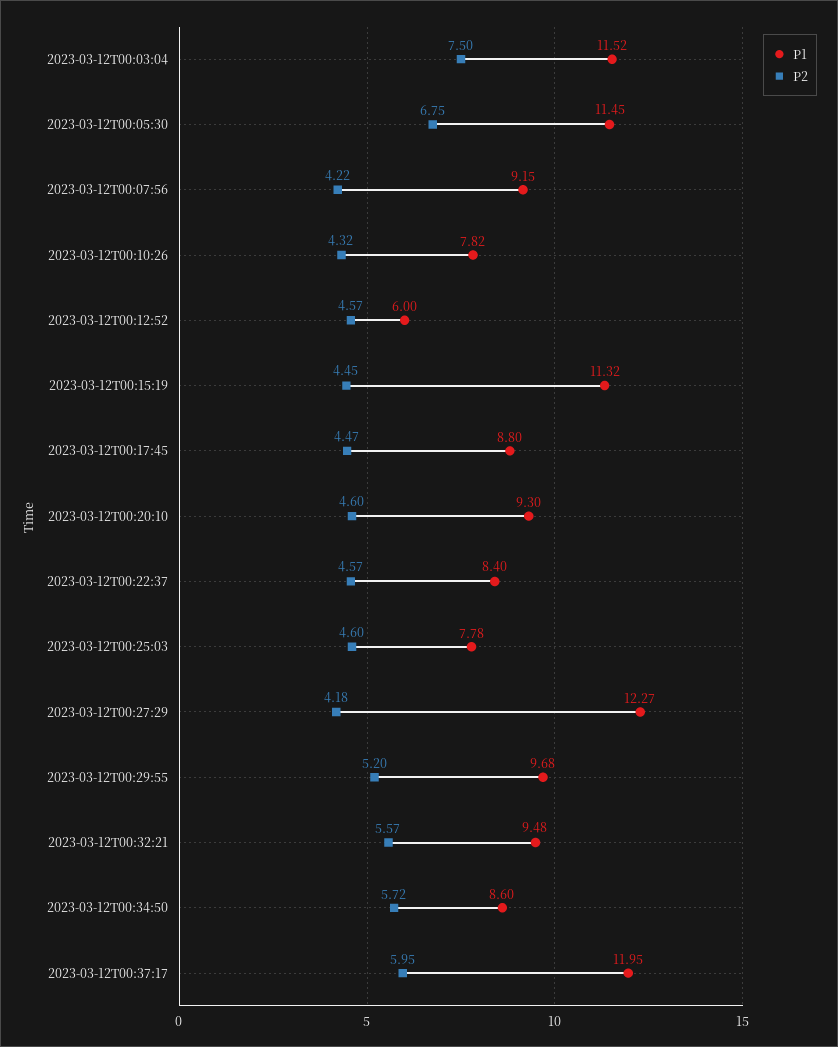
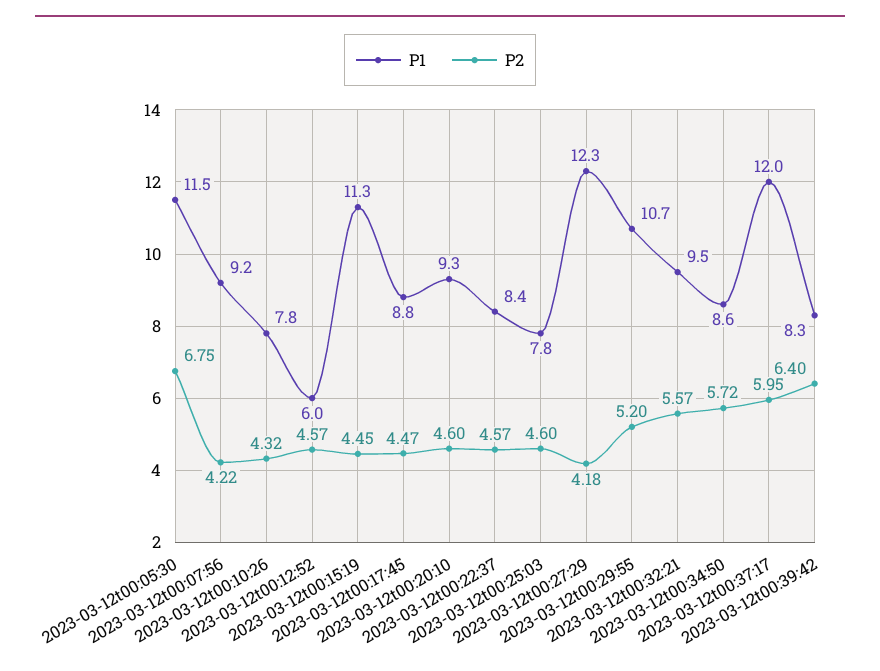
P1, 2023-03-12T00:03:04: 11.52 -> none
P2, 2023-03-12T00:03:04: 7.5 -> none
P1, 2023-03-12T00:29:55: 9.68 -> 10.7
P1, 2023-03-12t00:39:42: none -> 8.3
P2, 2023-03-12t00:39:42: none -> 6.4

